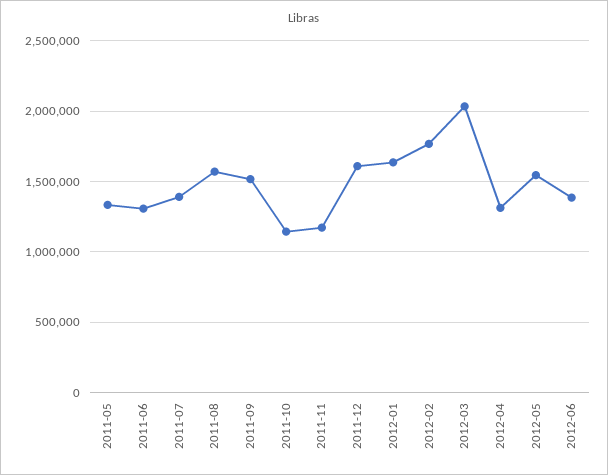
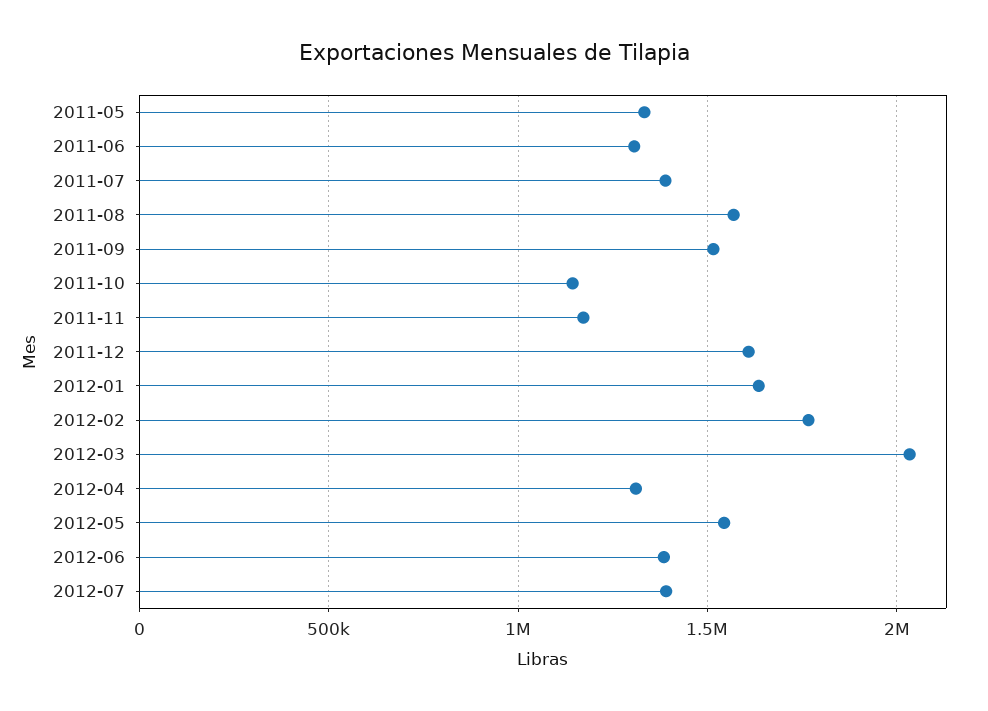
2012-07: none -> 1400000

